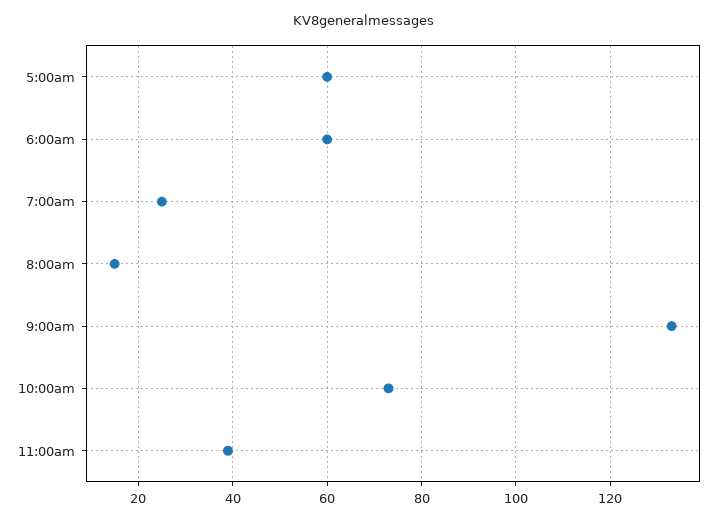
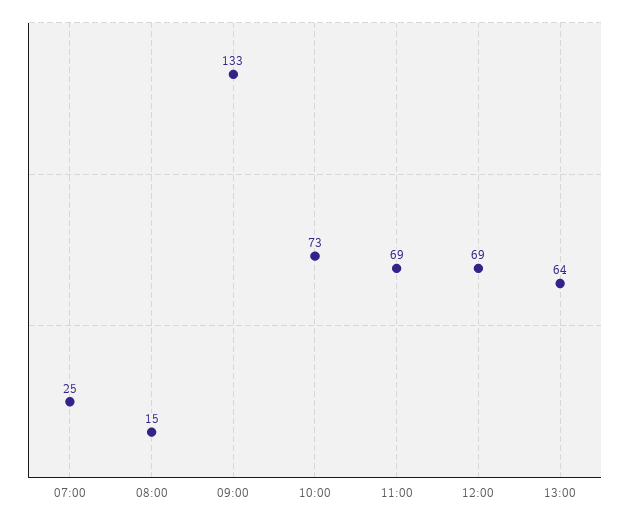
5:00am: 60 -> none
6:00am: 60 -> none
11:00am: 40 -> 69
12:00: none -> 69
13:00: none -> 64

